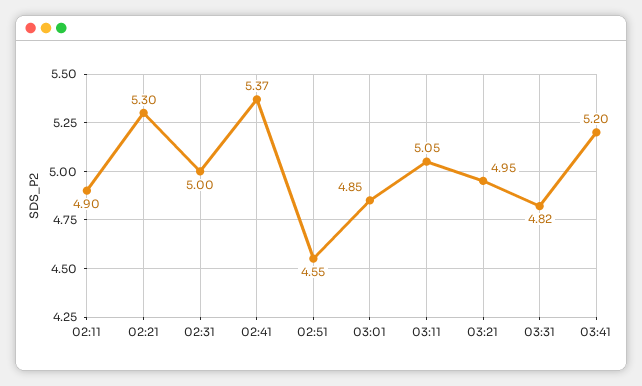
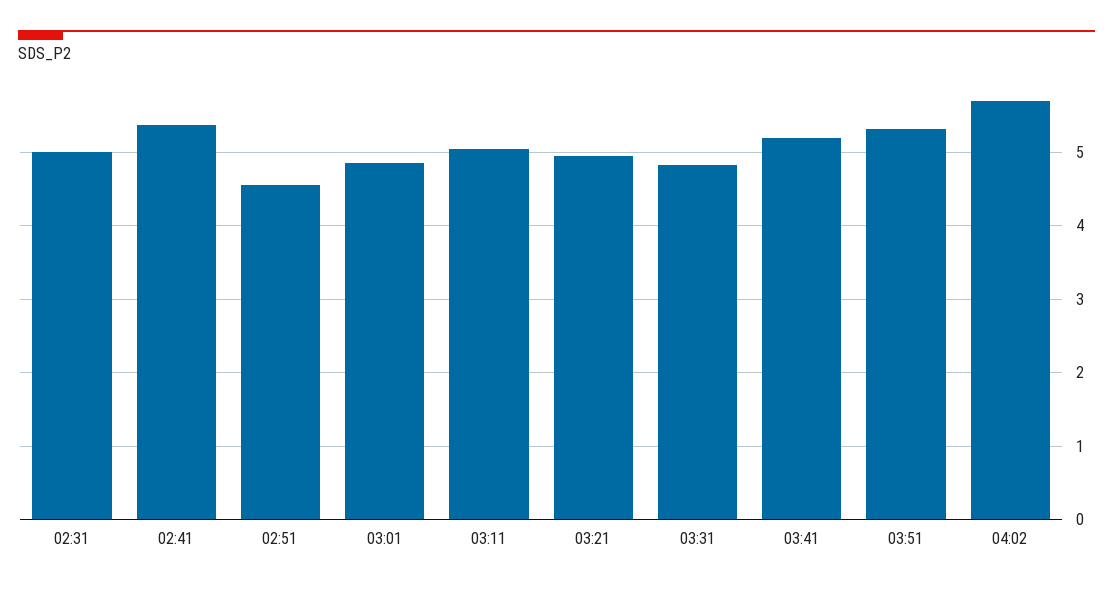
02:11: 4.9 -> none
02:21: 5.3 -> none
03:51: none -> 5.3
04:02: none -> 5.7

